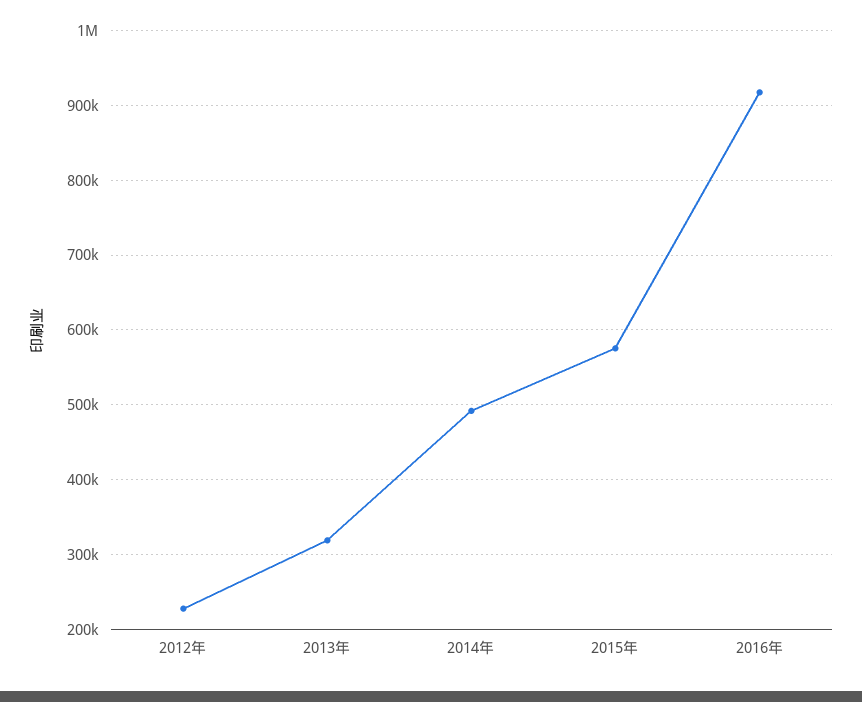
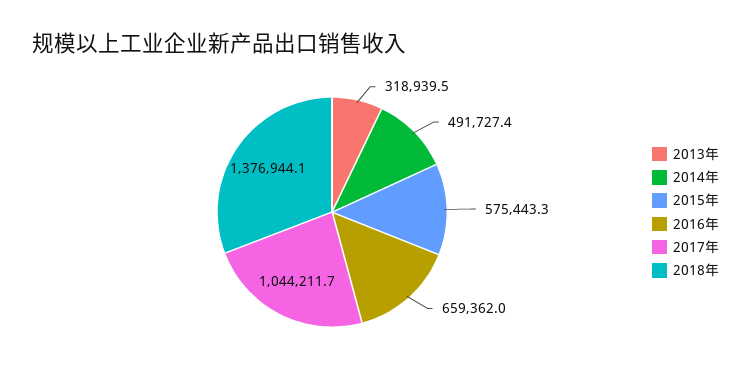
2012年: 230000 -> none
2016年: 920000 -> 659362
2017年: none -> 1044211.7
2018年: none -> 1376944.1

